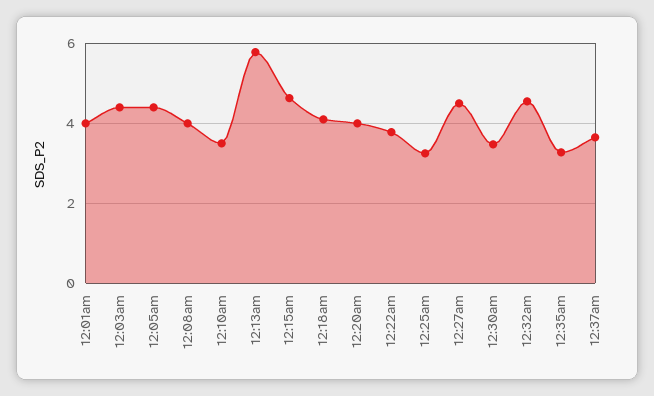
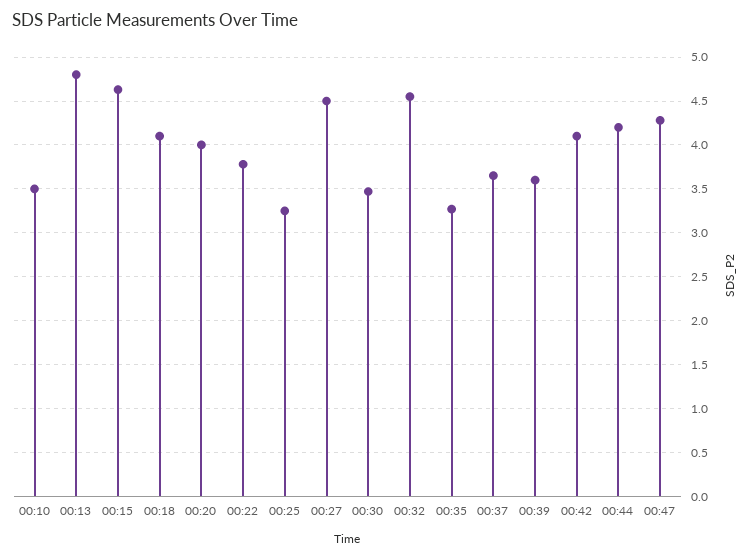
12:01am: 4 -> none
12:03am: 4.4 -> none
12:05am: 4.4 -> none
12:08am: 4 -> none
12:13am: 5.8 -> 4.8
00:39: none -> 3.6
00:42: none -> 4.1
00:44: none -> 4.2
00:47: none -> 4.3

